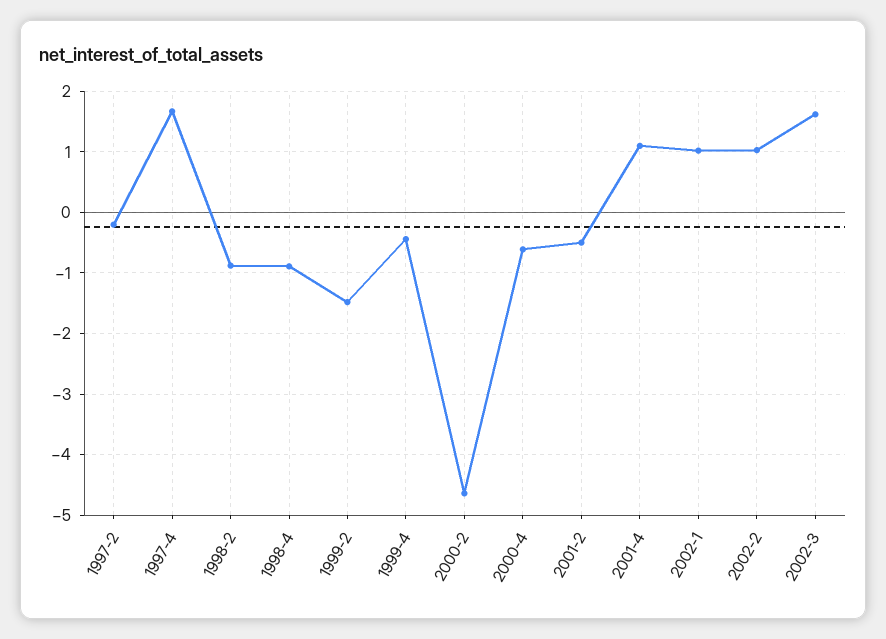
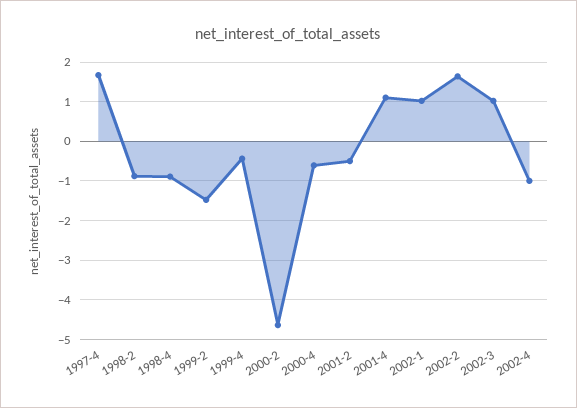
1997-2: -0.2 -> none
2002-2: 1 -> 1.6
2002-3: 1.6 -> 1
2002-4: none -> -1

